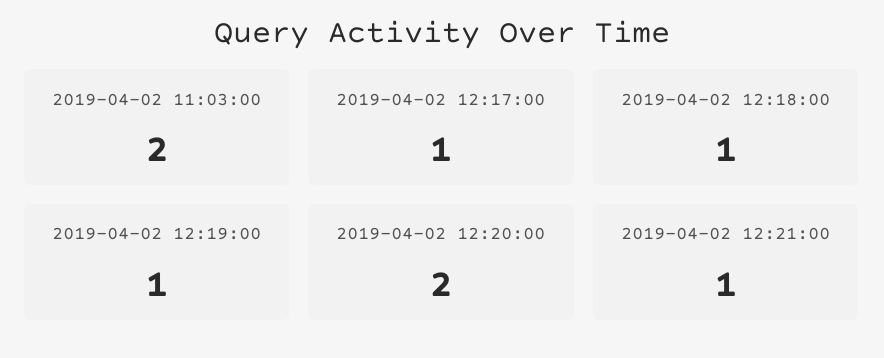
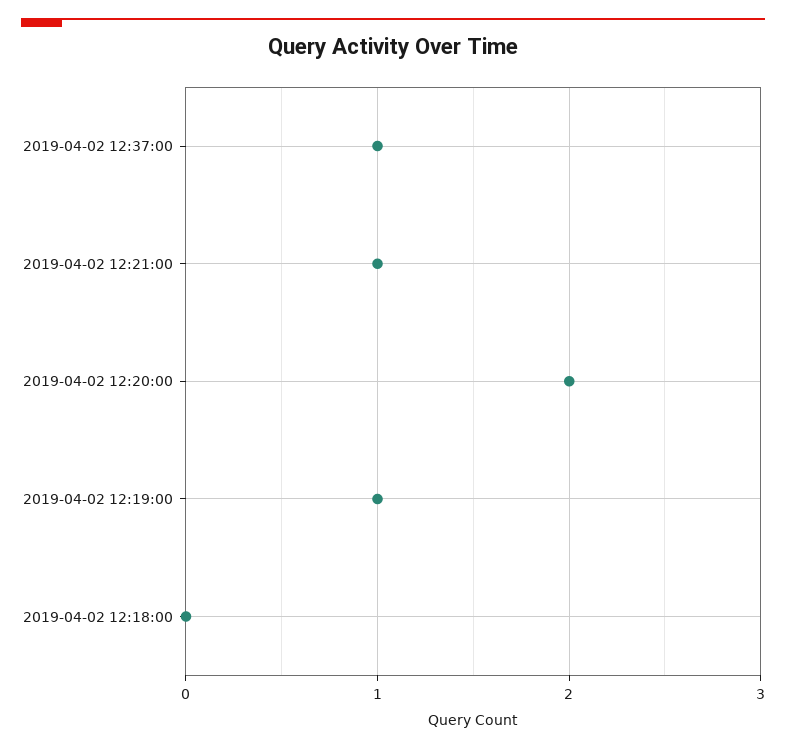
2019-04-02 11:03:00: 2 -> none
2019-04-02 12:17:00: 1 -> none
2019-04-02 12:18:00: 1 -> 0
2019-04-02 12:37:00: none -> 1

